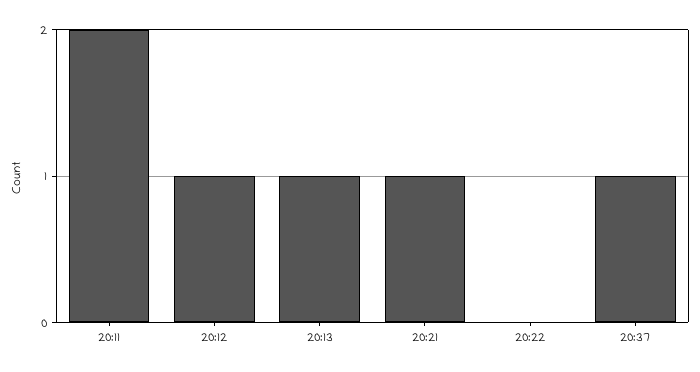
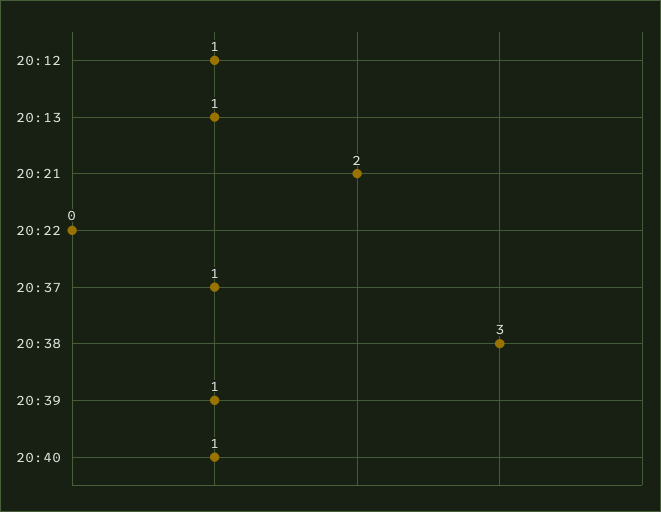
20:11: 2 -> none
20:21: 1 -> 2
20:38: none -> 3
20:39: none -> 1
20:40: none -> 1

